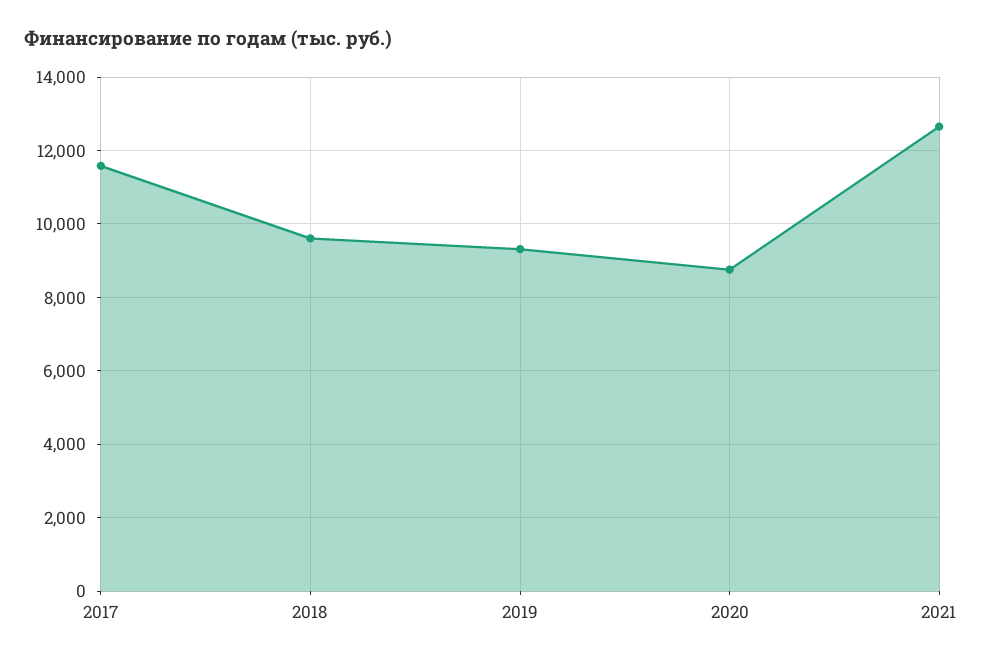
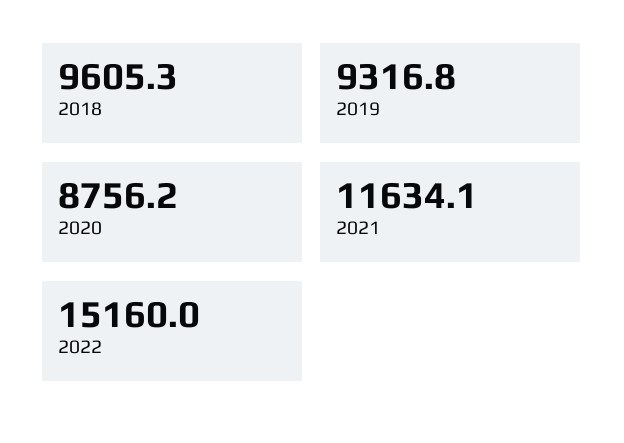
2017: 11600 -> none
2021: 12600 -> 11634.1
2022: none -> 15160

